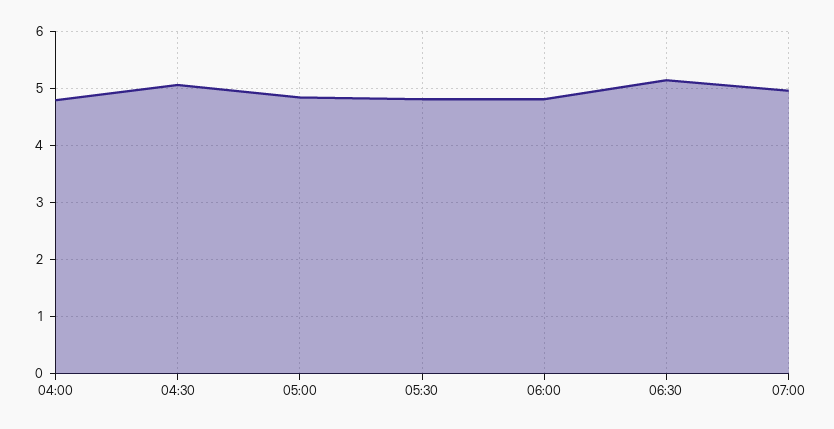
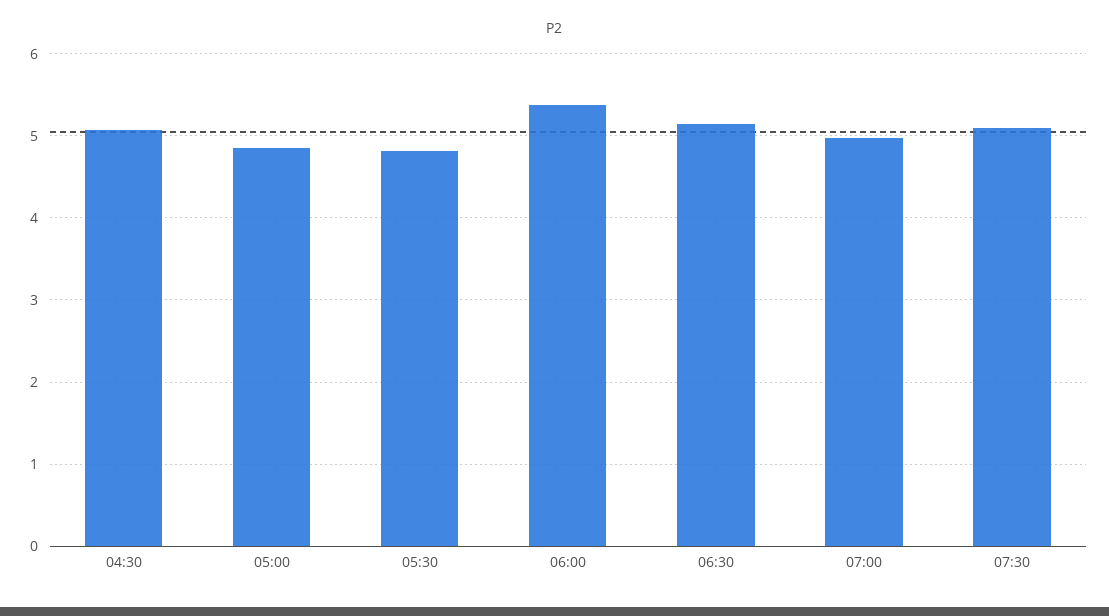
04:00: 4.8 -> none
06:00: 4.8 -> 5.4
07:30: none -> 5.1

